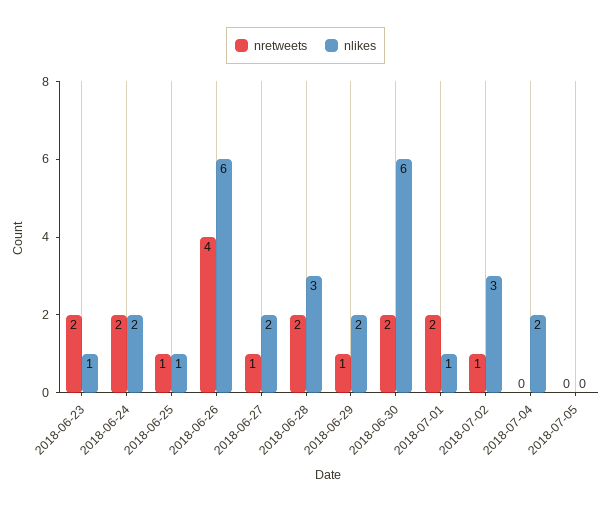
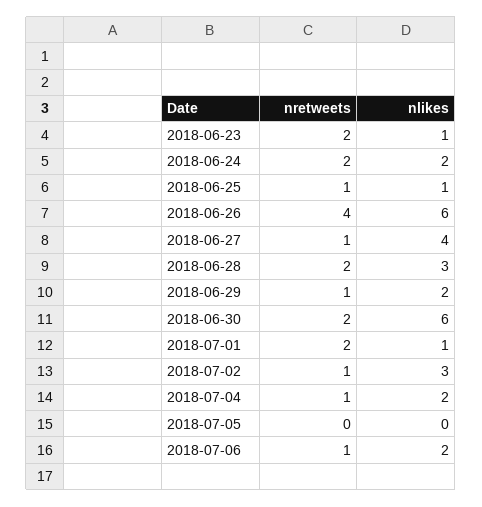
nlikes, 2018-06-27: 2 -> 4
nretweets, 2018-07-04: 0 -> 1
nretweets, 2018-07-06: none -> 1
nlikes, 2018-07-06: none -> 2

